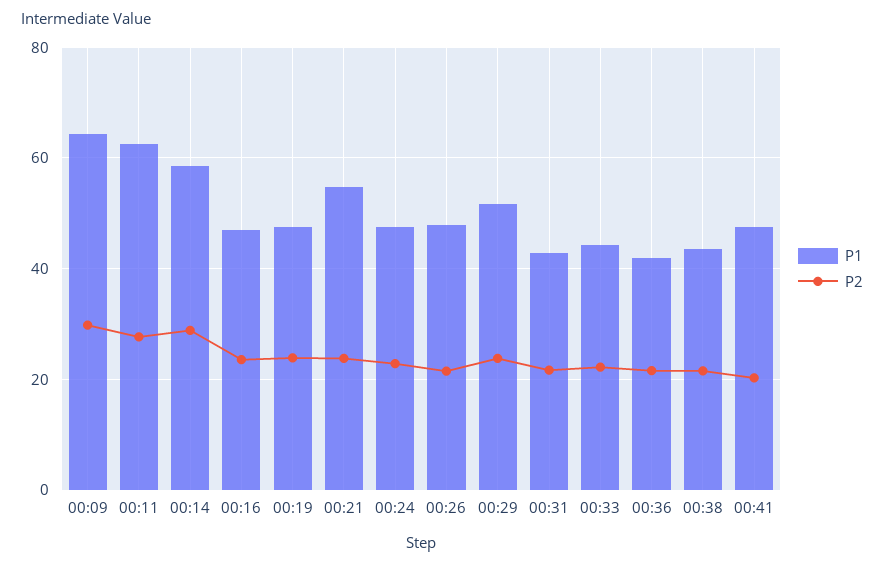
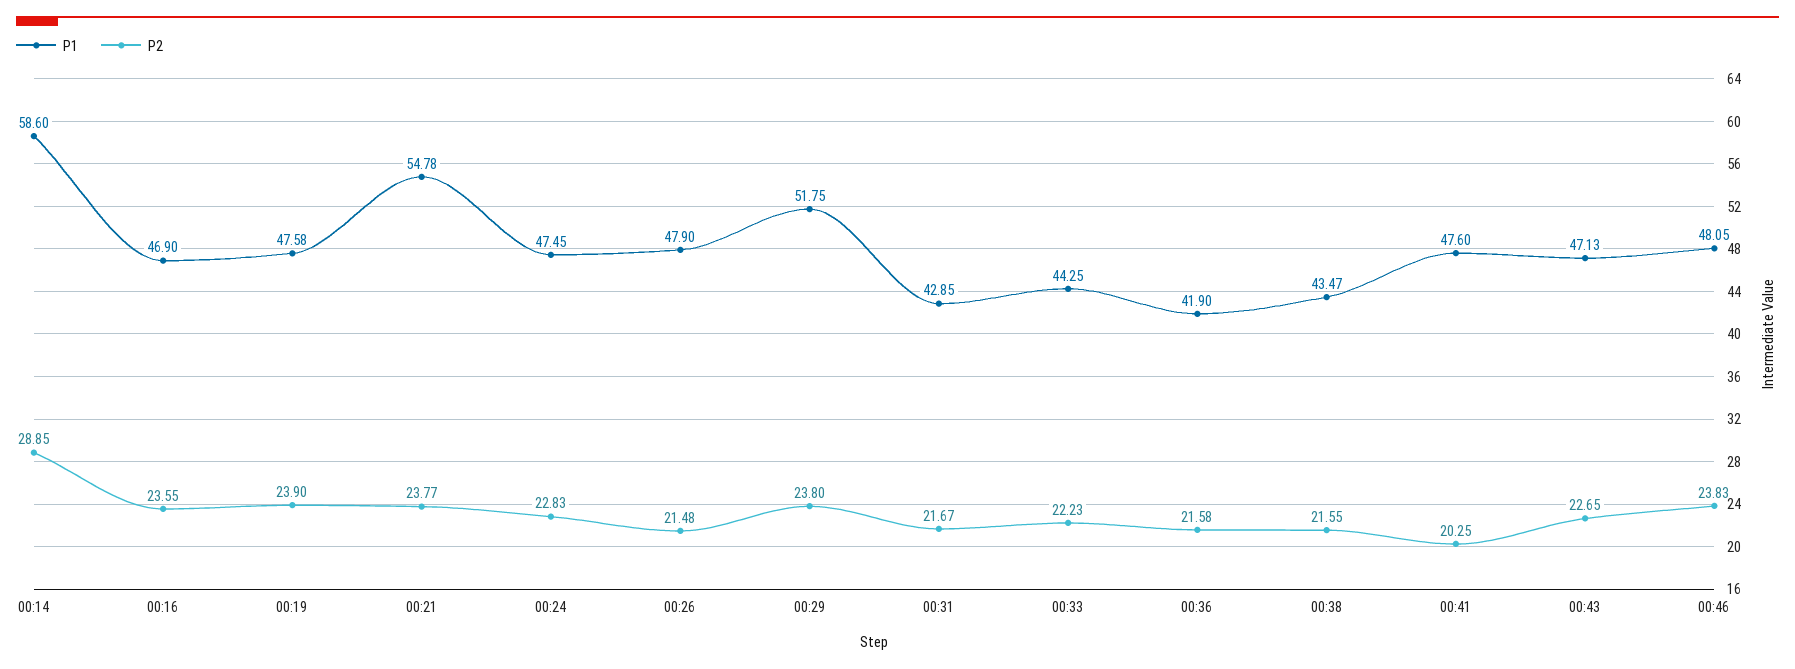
P1, 00:09: 64 -> none
P2, 00:09: 30 -> none
P1, 00:11: 62 -> none
P2, 00:11: 28 -> none
P1, 00:43: none -> 47.13
P2, 00:43: none -> 22.65
P1, 00:46: none -> 48.05
P2, 00:46: none -> 23.83

